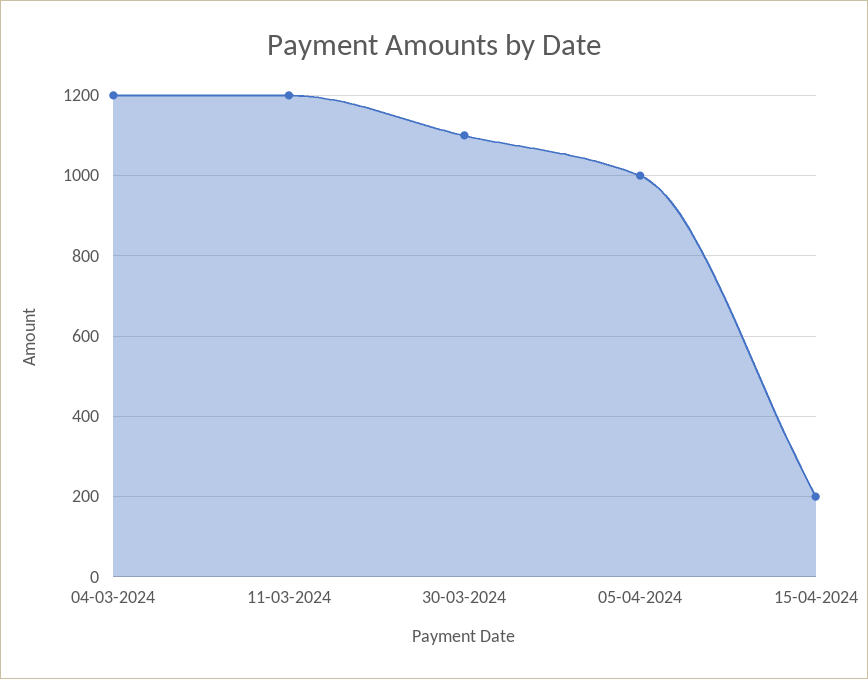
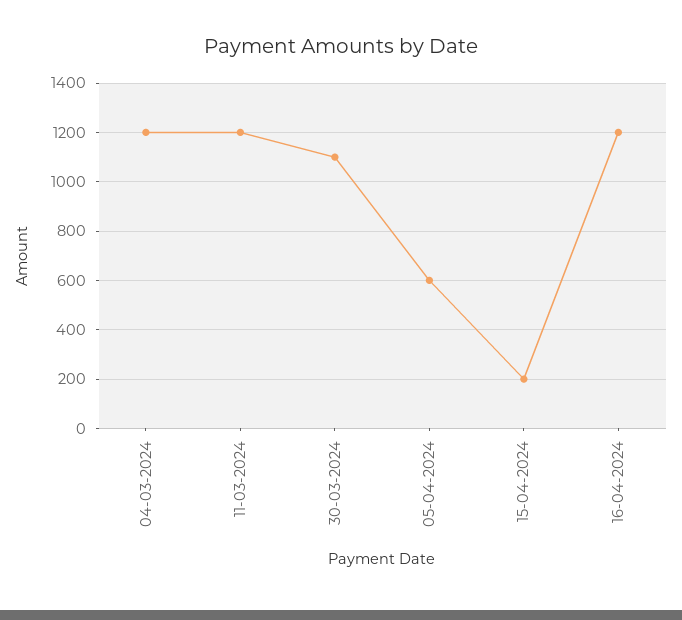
05-04-2024: 1000 -> 600
16-04-2024: none -> 1200

